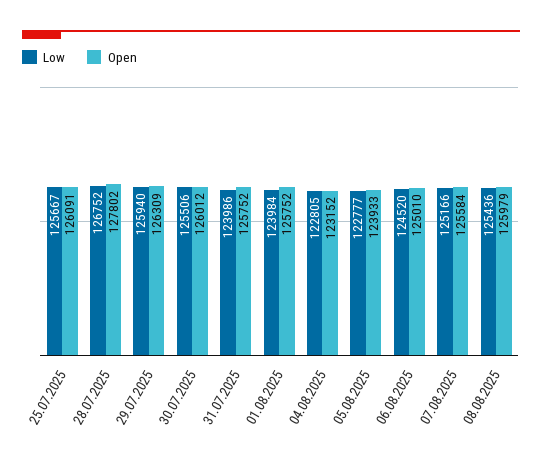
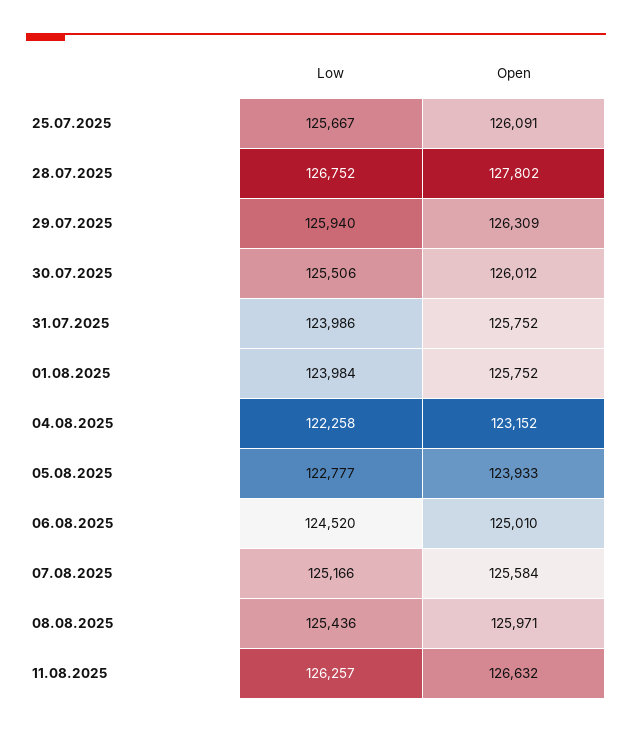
Low, 04.08.2025: 122805 -> 122258
Open, 08.08.2025: 125979 -> 125971
Low, 11.08.2025: none -> 126257
Open, 11.08.2025: none -> 126632

